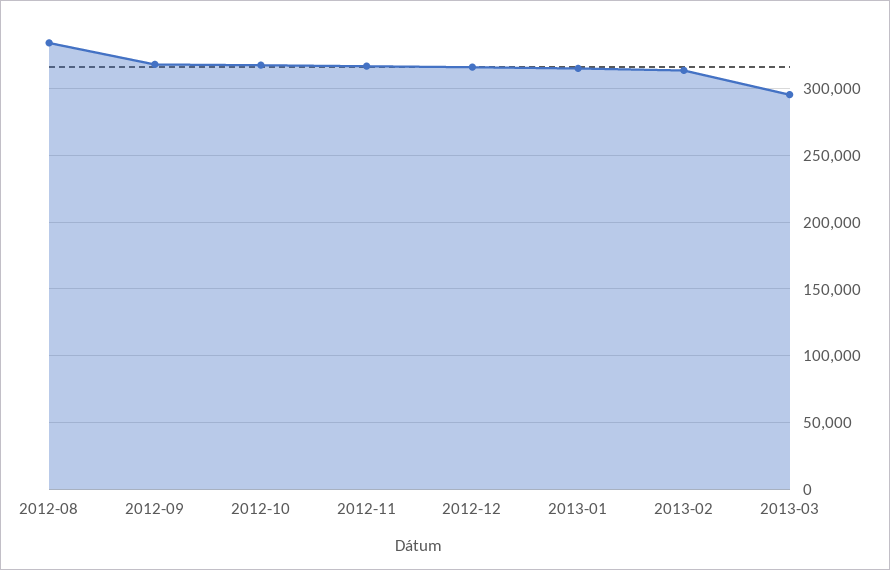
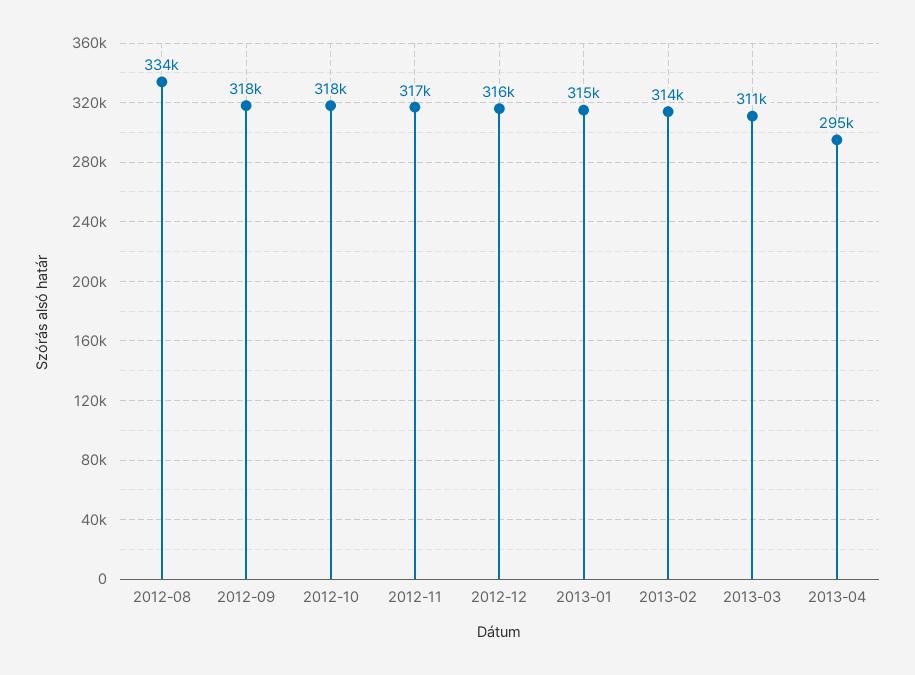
2013-03: 295000 -> 311000
2013-04: none -> 295000

